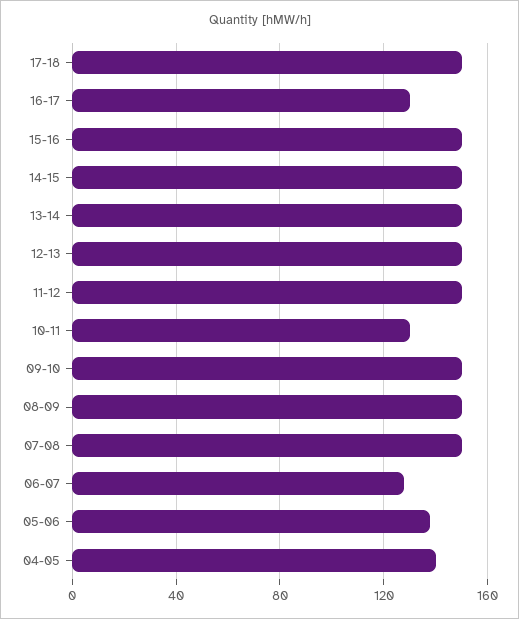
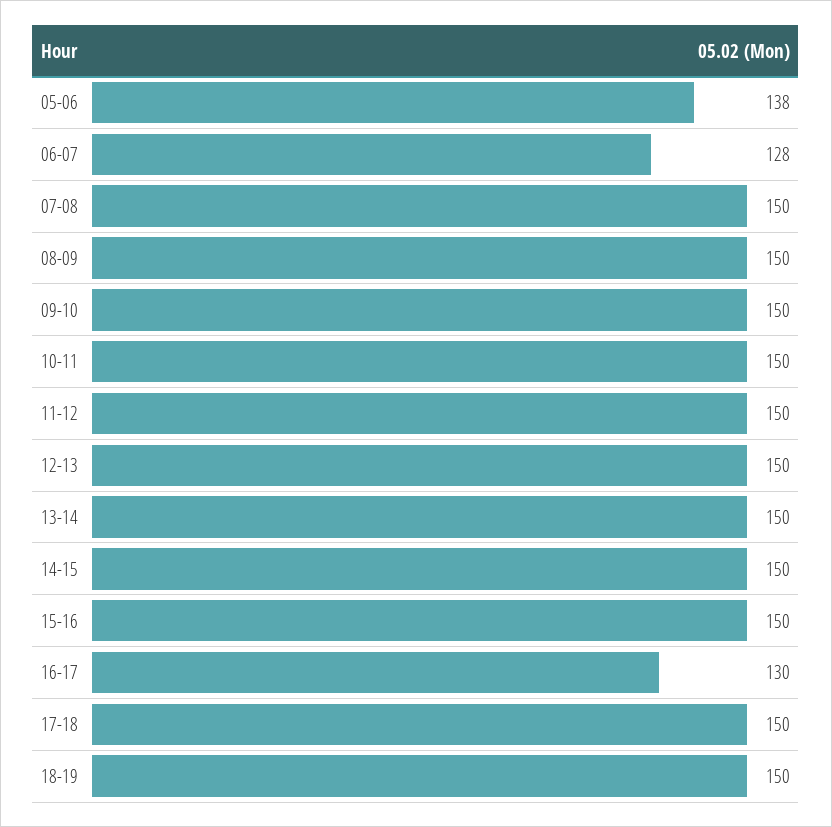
10-11: 130 -> 150
04-05: 140 -> none
18-19: none -> 150

